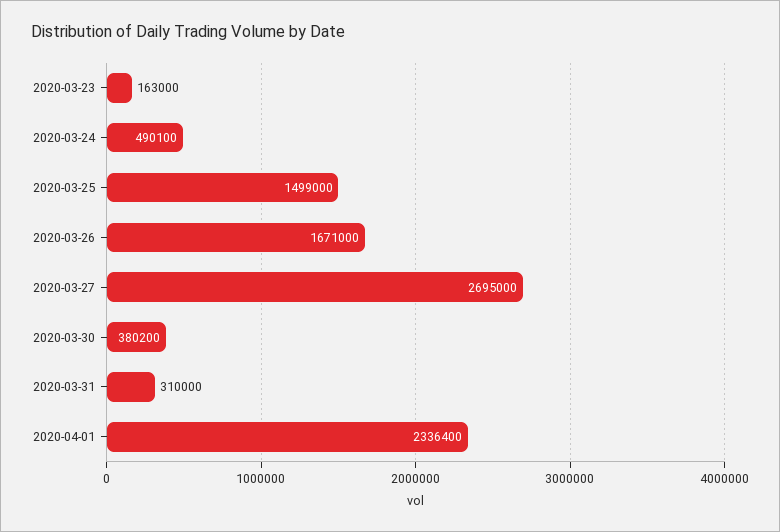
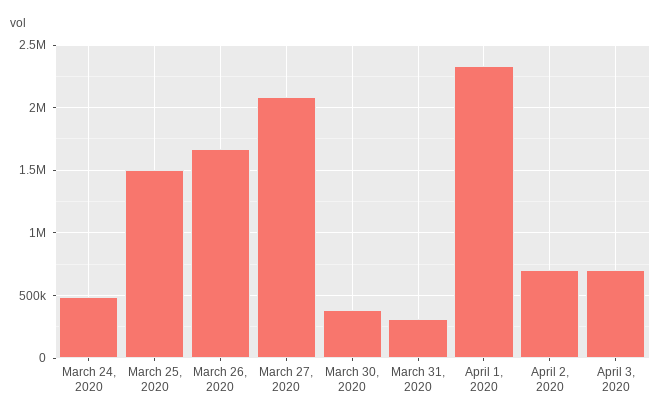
2020-03-23: 163000 -> none
2020-03-27: 2695000 -> 2100000
April 2, 2020: none -> 700000
April 3, 2020: none -> 700000

